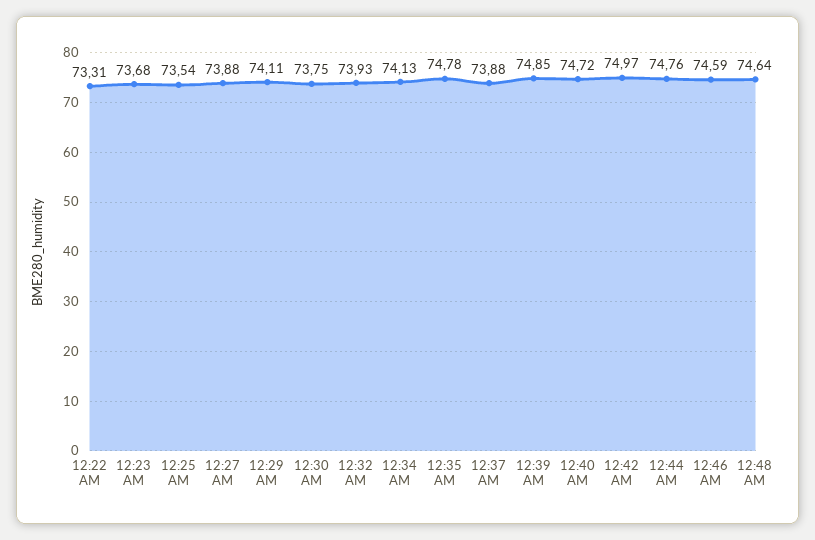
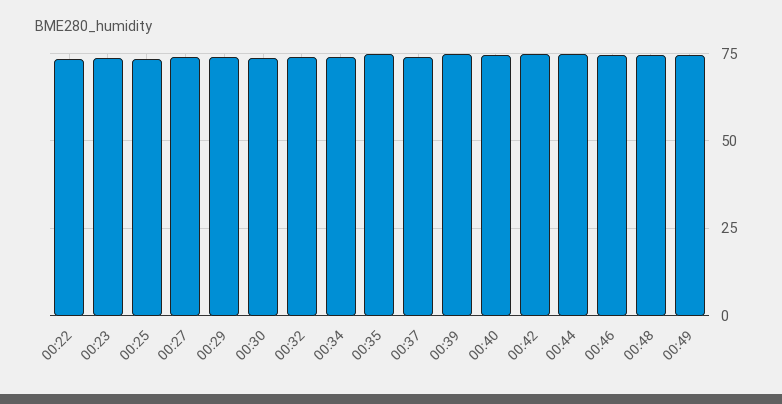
00:49: none -> 75

